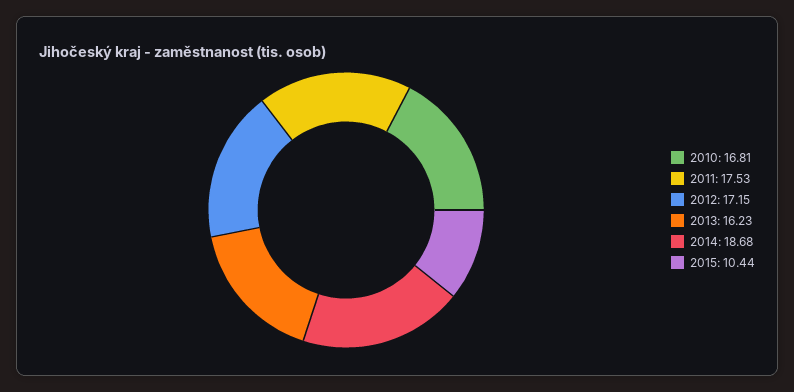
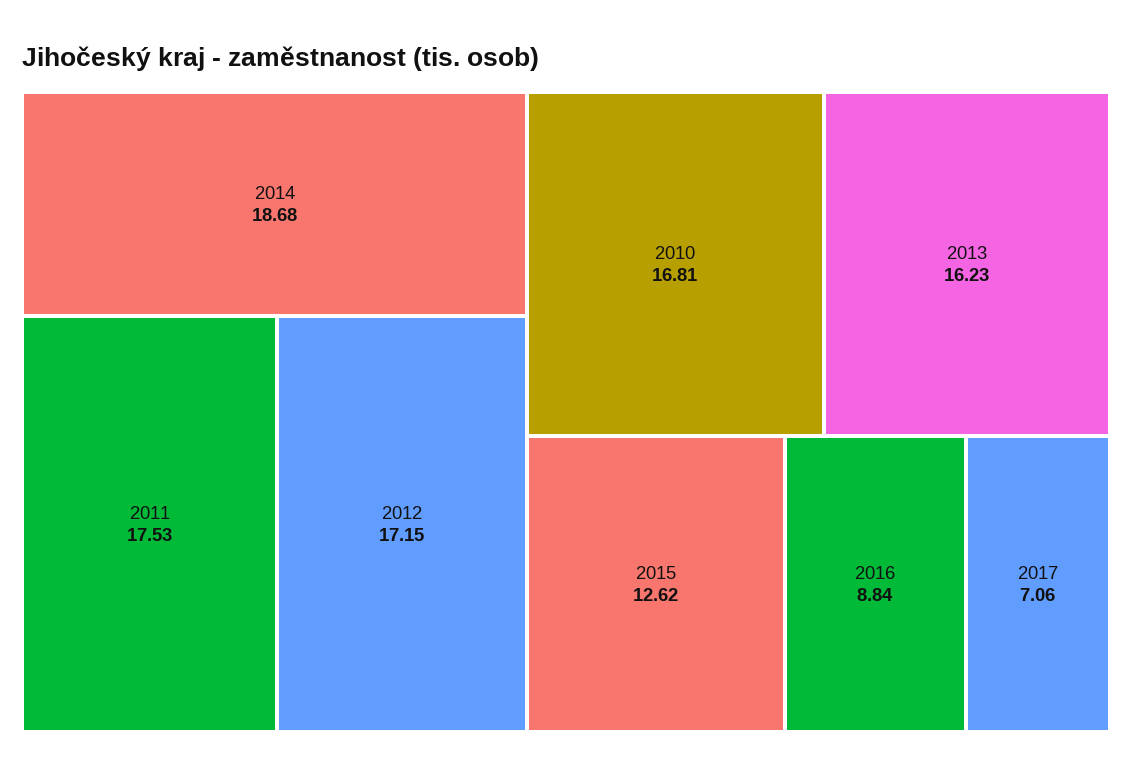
2015: 10.44 -> 12.62
2016: none -> 8.84
2017: none -> 7.06

